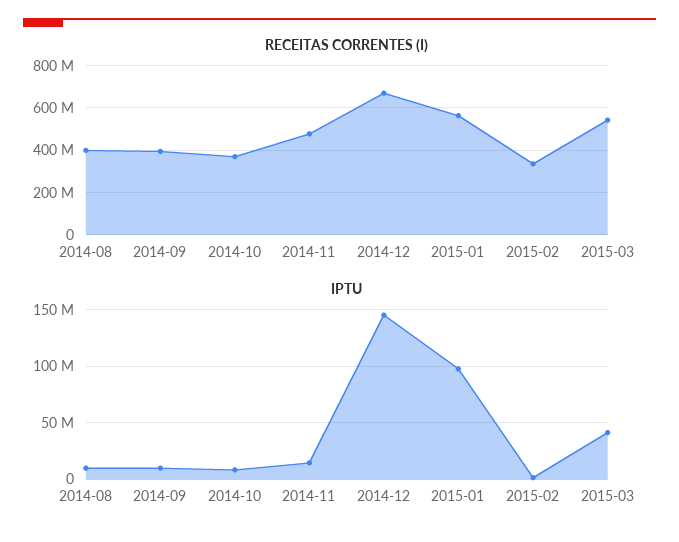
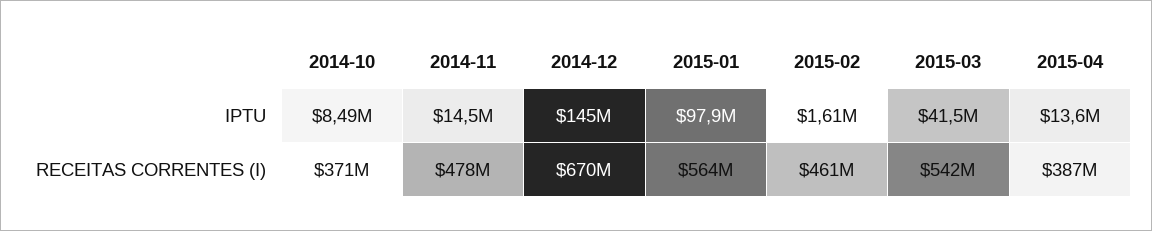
RECEITAS CORRENTES (I), 2014-08: 400000000 -> none
RECEITAS CORRENTES (I), 2014-09: 400000000 -> none
RECEITAS CORRENTES (I), 2015-02: 350000000 -> 461000000
IPTU, 2014-08: 10000000 -> none
IPTU, 2014-09: 10000000 -> none
IPTU, 2015-04: none -> 13600000
RECEITAS CORRENTES (I), 2015-04: none -> 387000000

